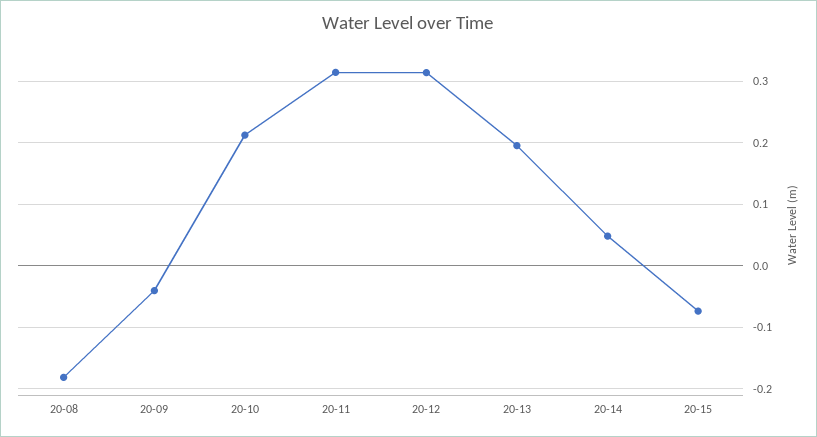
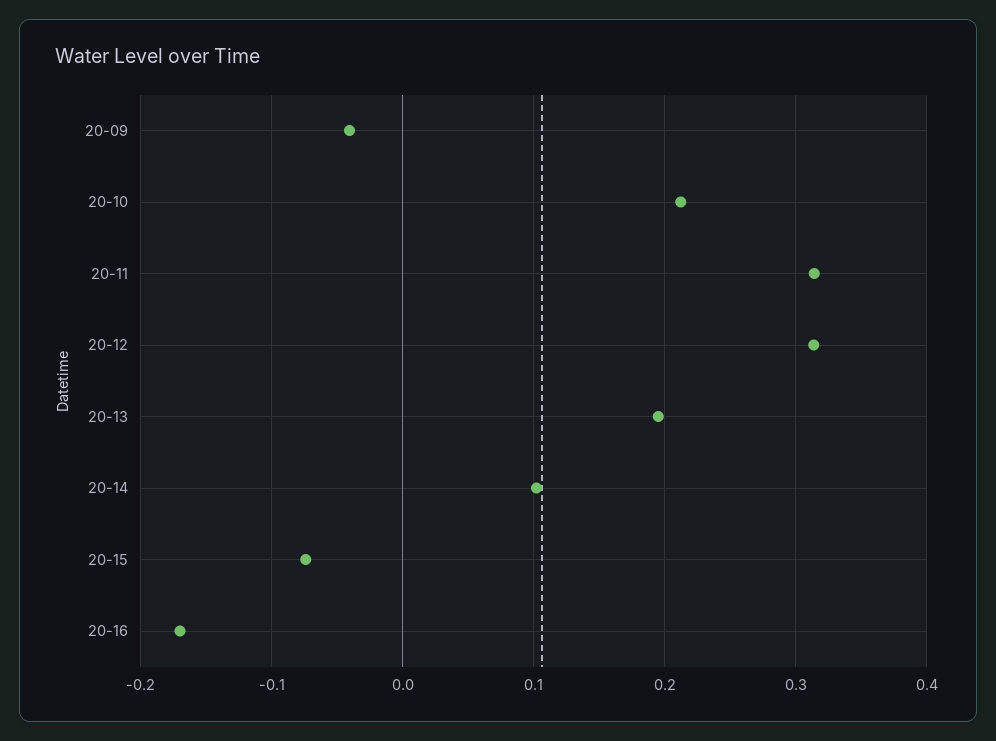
20-08: -0.18 -> none
20-14: 0.05 -> 0.1
20-16: none -> -0.17

